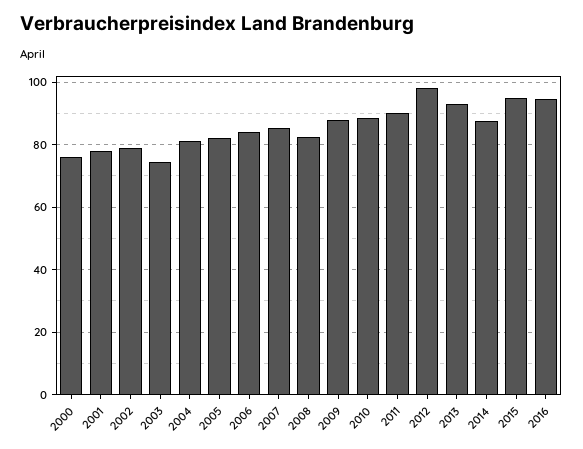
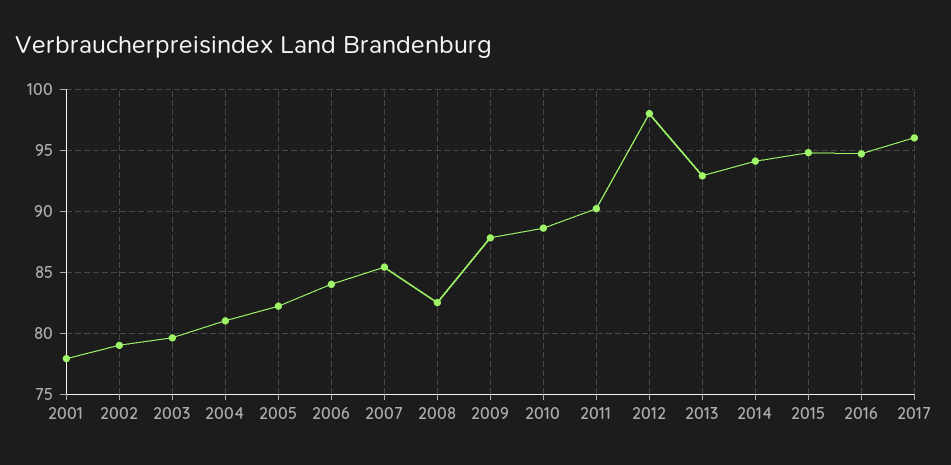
2000: 76 -> none
2003: 74 -> 79.5
2014: 88 -> 94
2017: none -> 96

